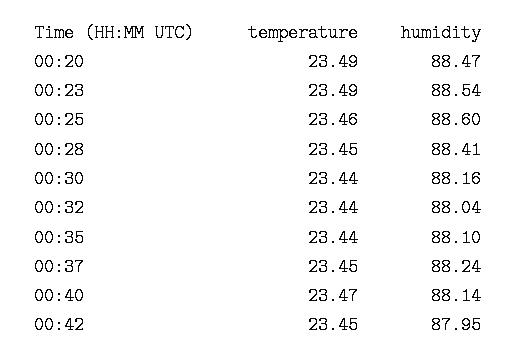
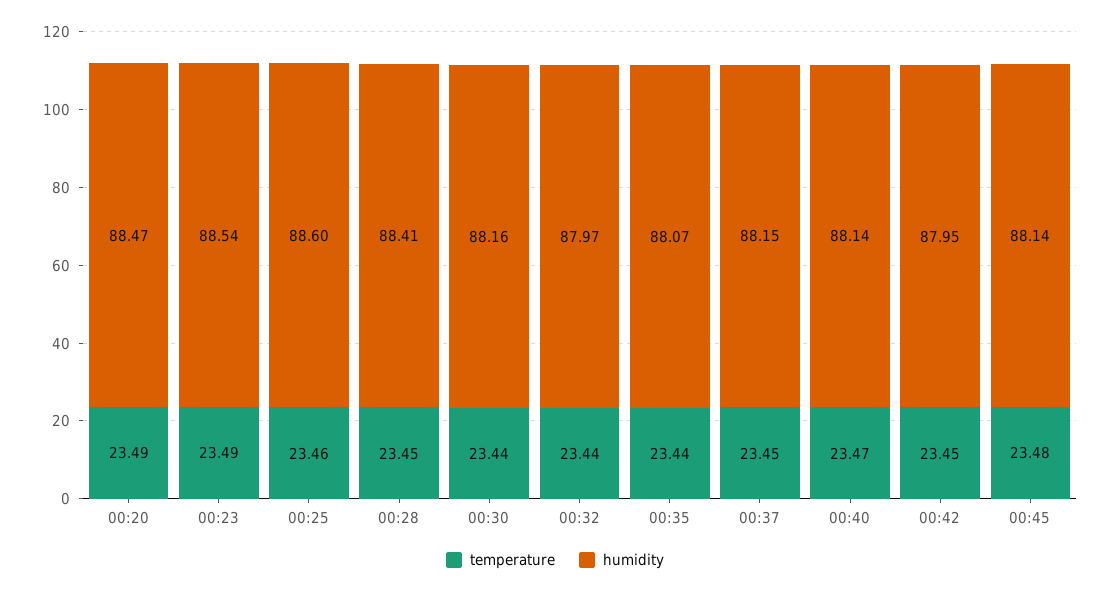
humidity, 00:32: 88.04 -> 87.97
humidity, 00:35: 88.1 -> 88.07
humidity, 00:37: 88.24 -> 88.15
temperature, 00:45: none -> 23.48
humidity, 00:45: none -> 88.14

